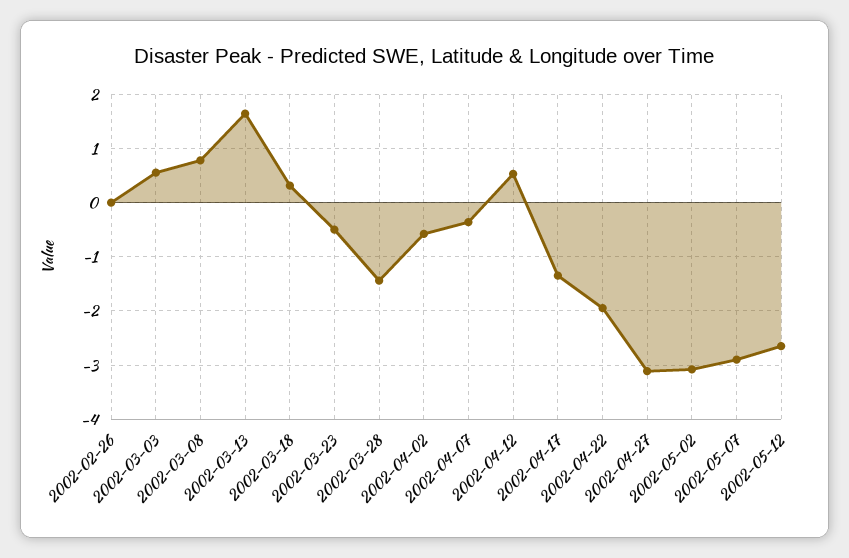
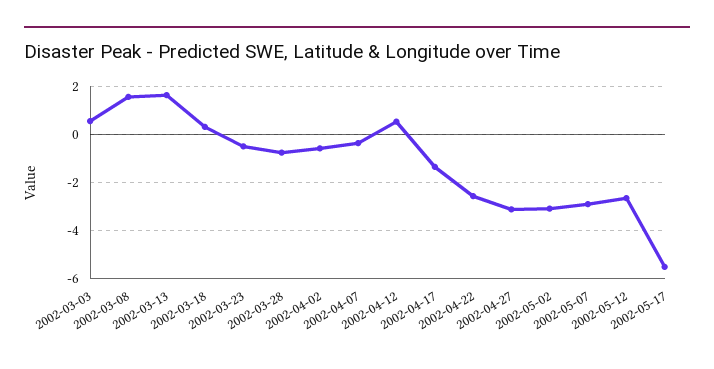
2002-02-26: 0 -> none
2002-03-08: 0.8 -> 1.5
2002-03-28: -1.4 -> -0.75
2002-04-22: -2 -> -2.5
2002-05-17: none -> -5.5

